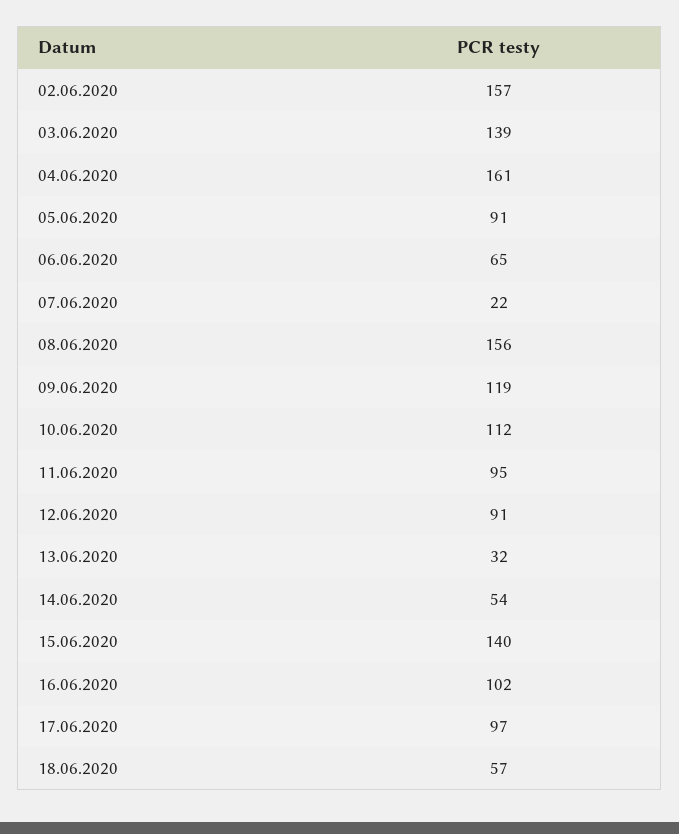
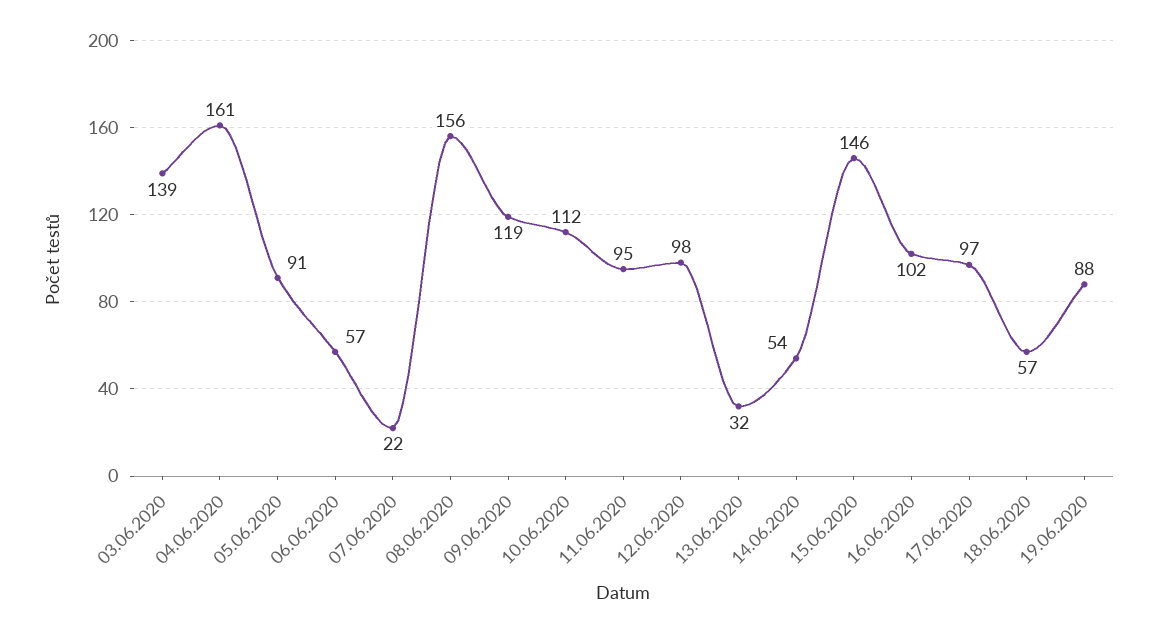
02.06.2020: 157 -> none
06.06.2020: 65 -> 57
12.06.2020: 91 -> 98
15.06.2020: 140 -> 146
19.06.2020: none -> 88

